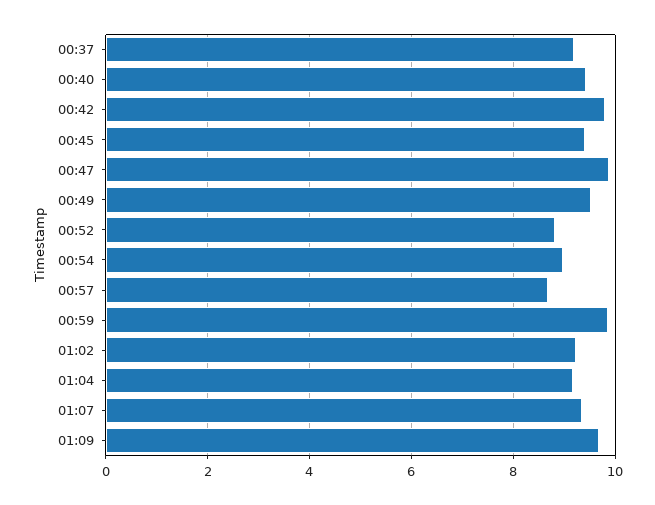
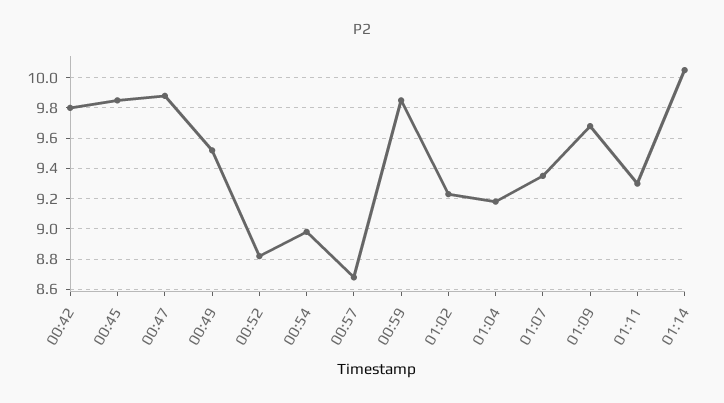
00:37: 9.2 -> none
00:40: 9.4 -> none
00:45: 9.4 -> 9.85
01:11: none -> 9.3
01:14: none -> 10.05

